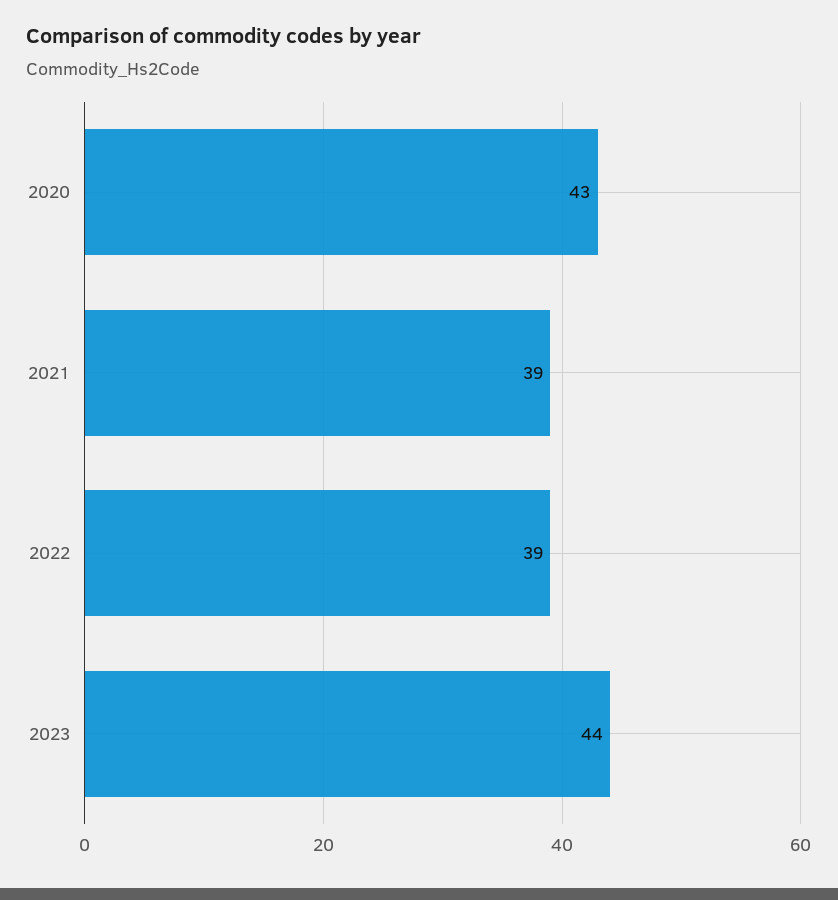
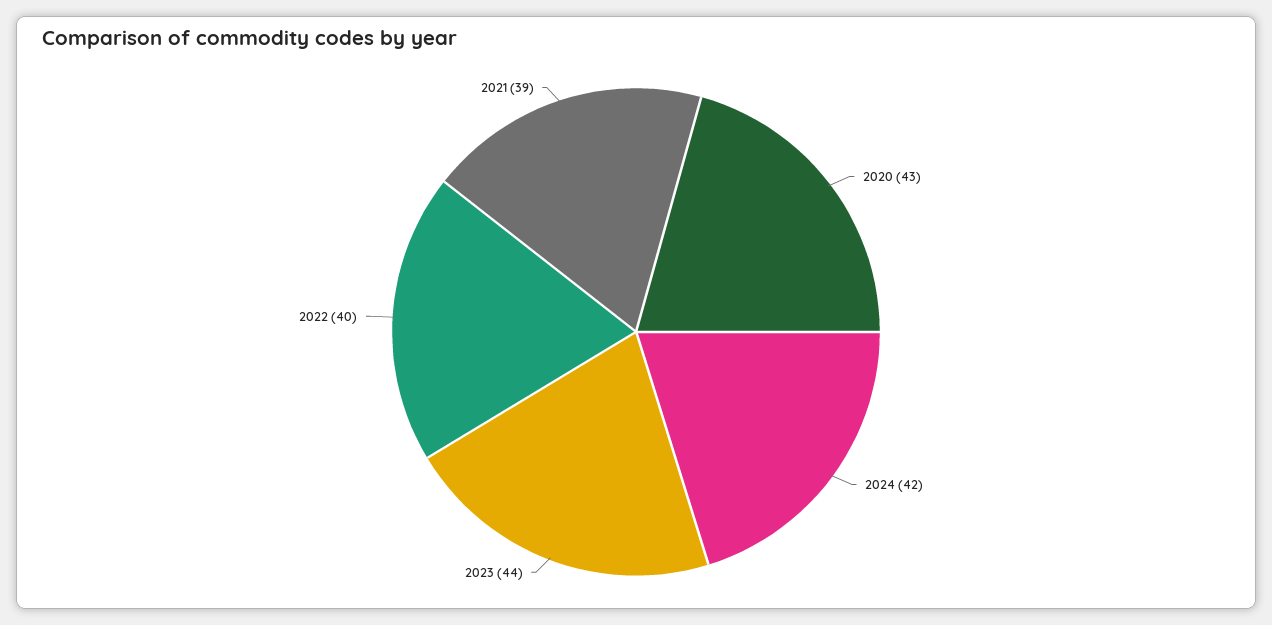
2022: 39 -> 40
2024: none -> 42

